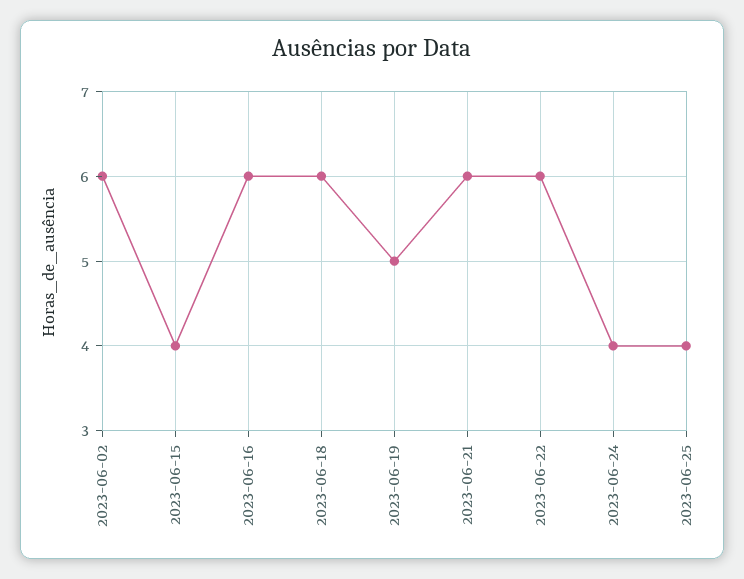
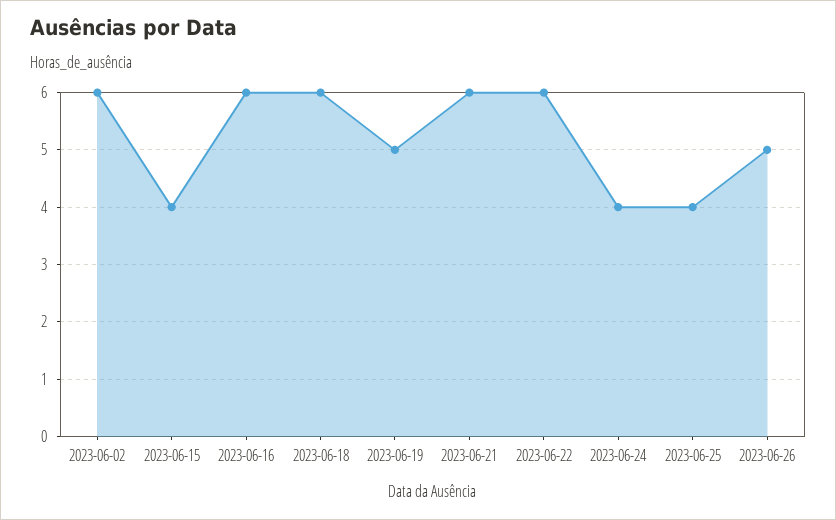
2023-06-26: none -> 5

